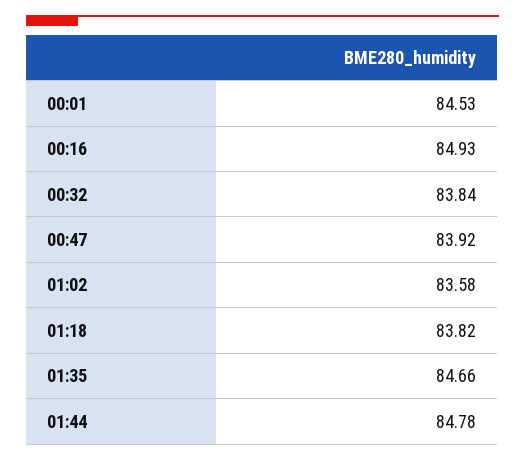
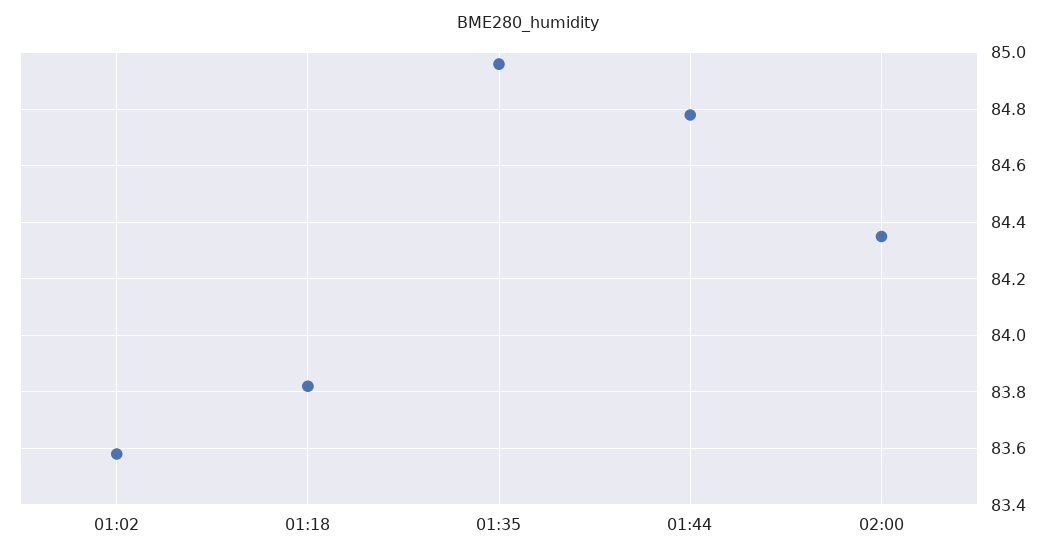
00:01: 84.53 -> none
00:16: 84.93 -> none
00:32: 83.84 -> none
00:47: 83.92 -> none
01:35: 84.66 -> 84.95
02:00: none -> 84.35

